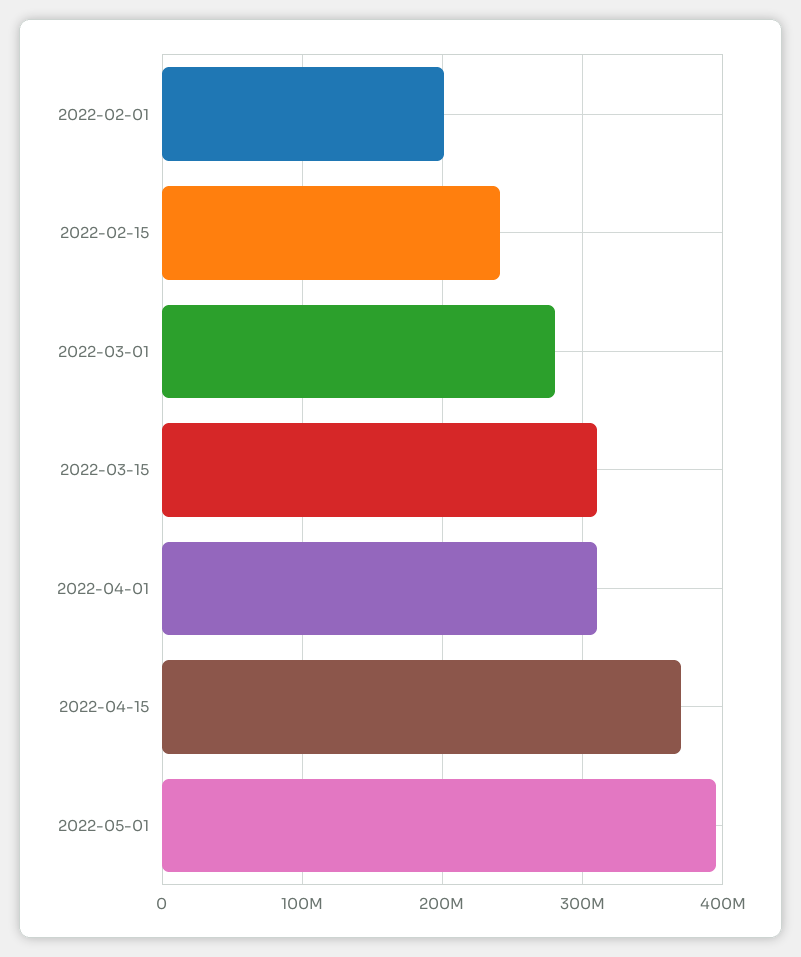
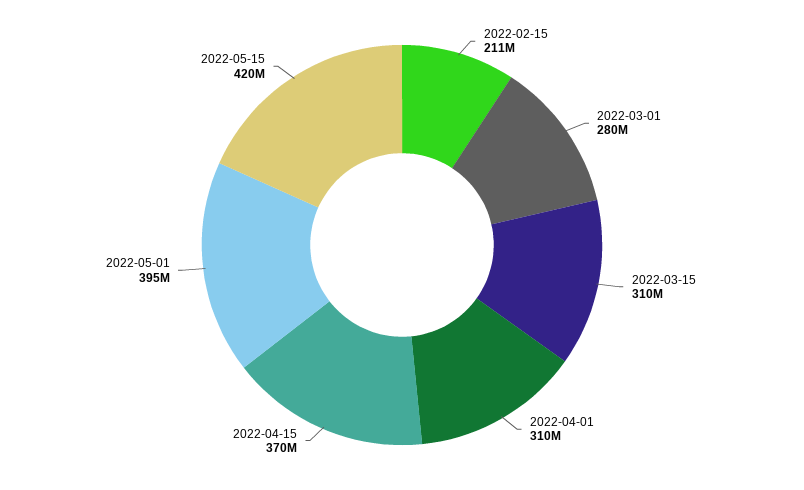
2022-02-01: 200000000 -> none
2022-02-15: 240000000 -> 211000000
2022-05-15: none -> 420000000

